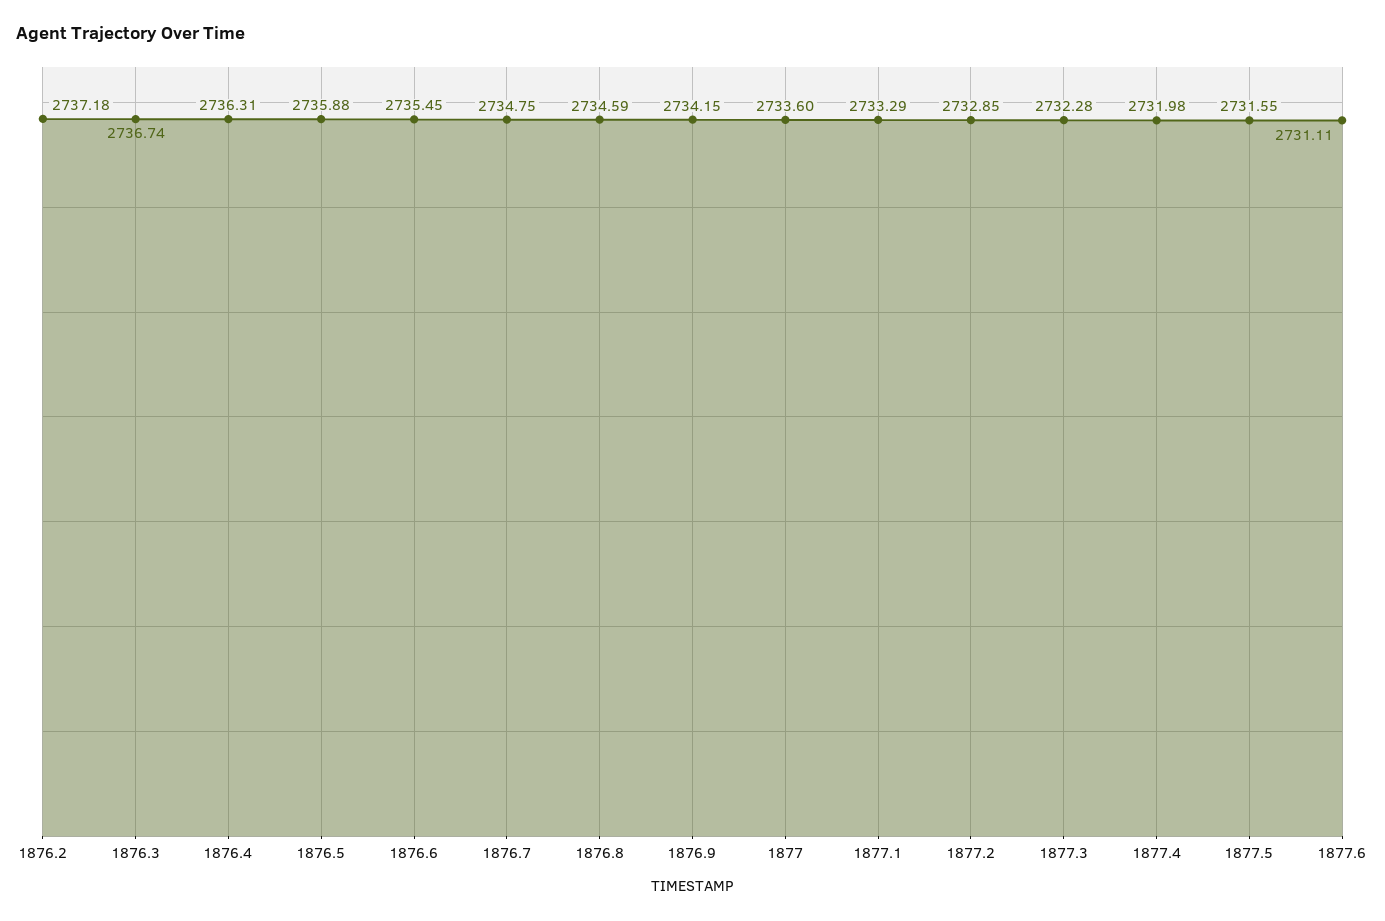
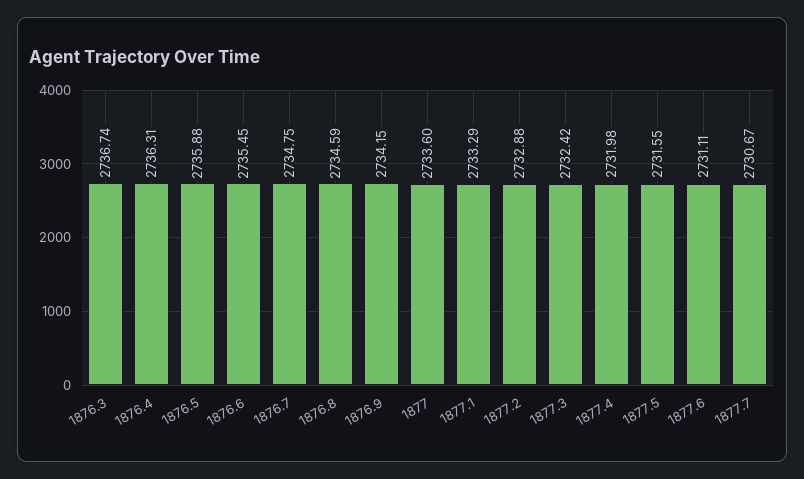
1876.2: 2737.18 -> none
1877.2: 2732.85 -> 2732.88
1877.3: 2732.28 -> 2732.42
1877.7: none -> 2730.67

